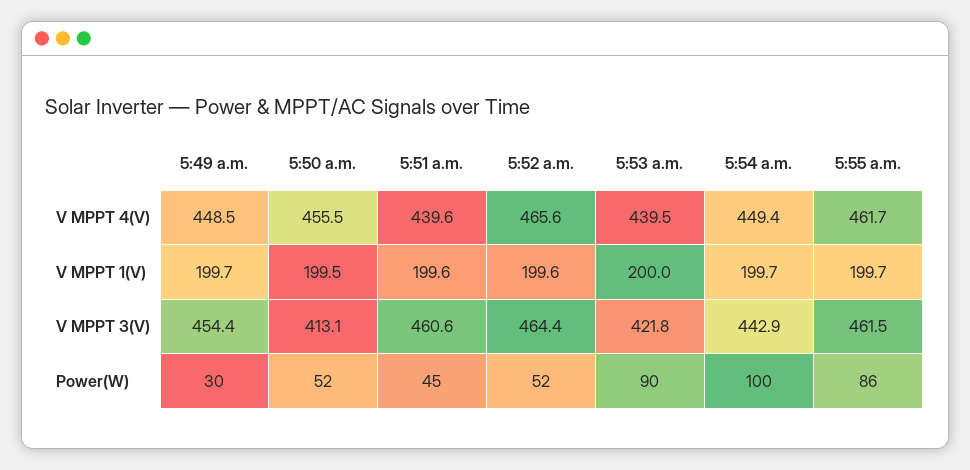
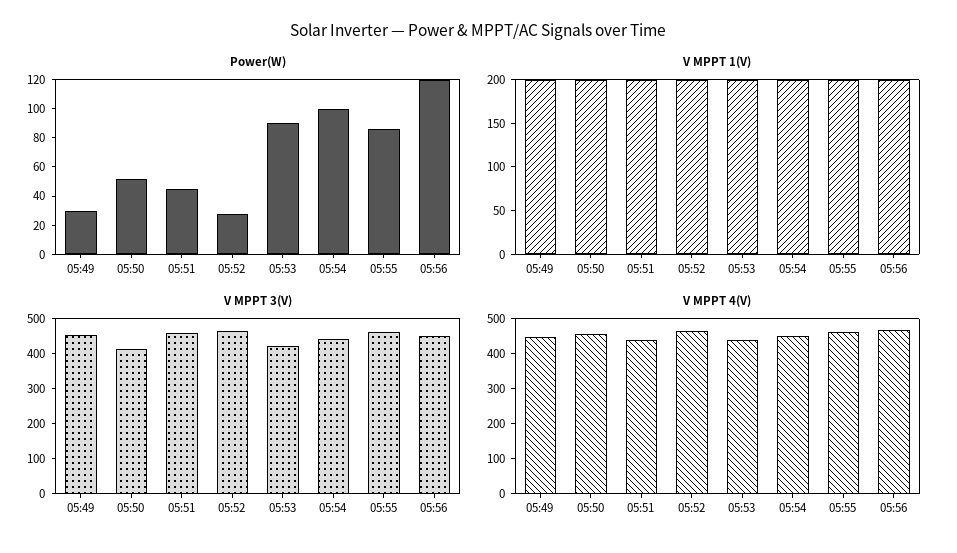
Power(W), 5:52 a.m.: 52 -> 30
Power(W), 05:56: none -> 120
V MPPT 1(V), 05:56: none -> 200
V MPPT 3(V), 05:56: none -> 450
V MPPT 4(V), 05:56: none -> 475

